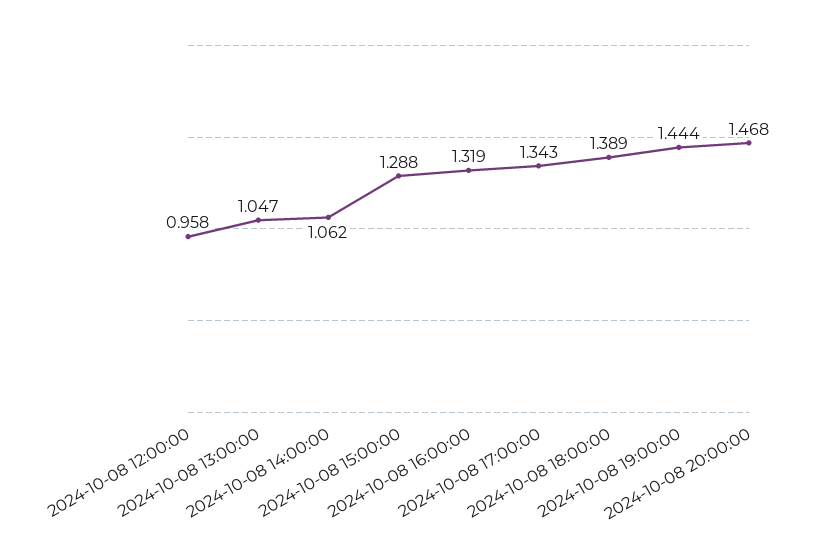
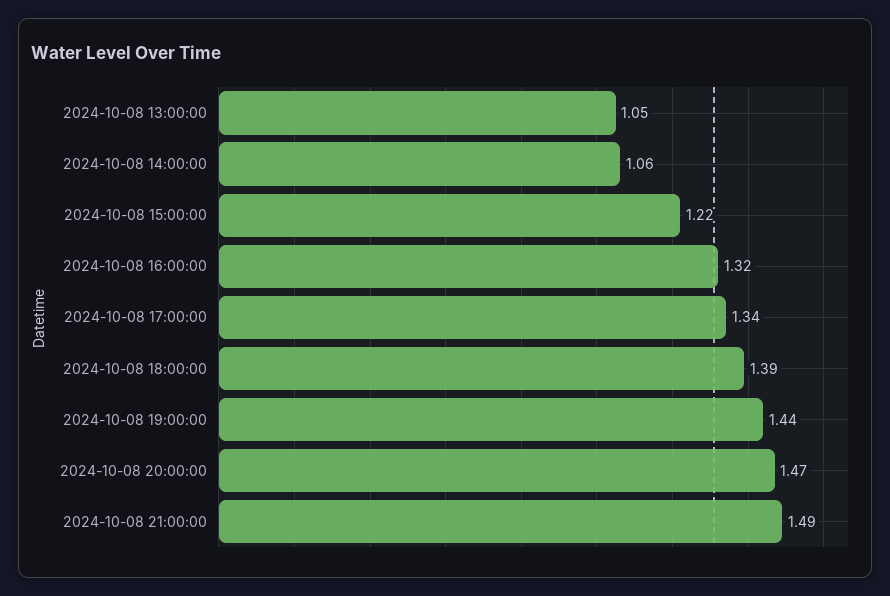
2024-10-08 12:00:00: 0.958 -> none
2024-10-08 15:00:00: 1.288 -> 1.22
2024-10-08 21:00:00: none -> 1.49

